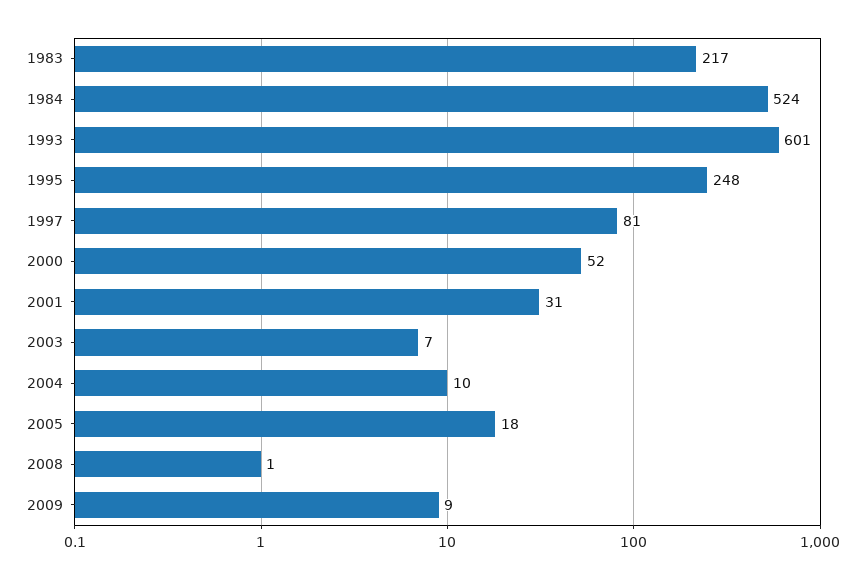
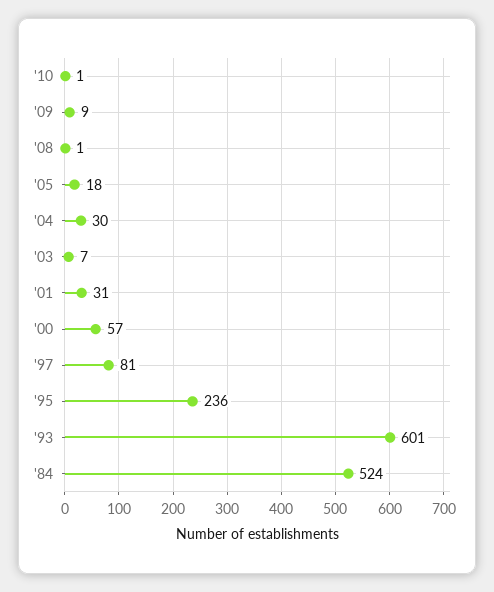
1983: 217 -> none
1995: 248 -> 236
2000: 52 -> 57
2004: 10 -> 30
'10: none -> 1

